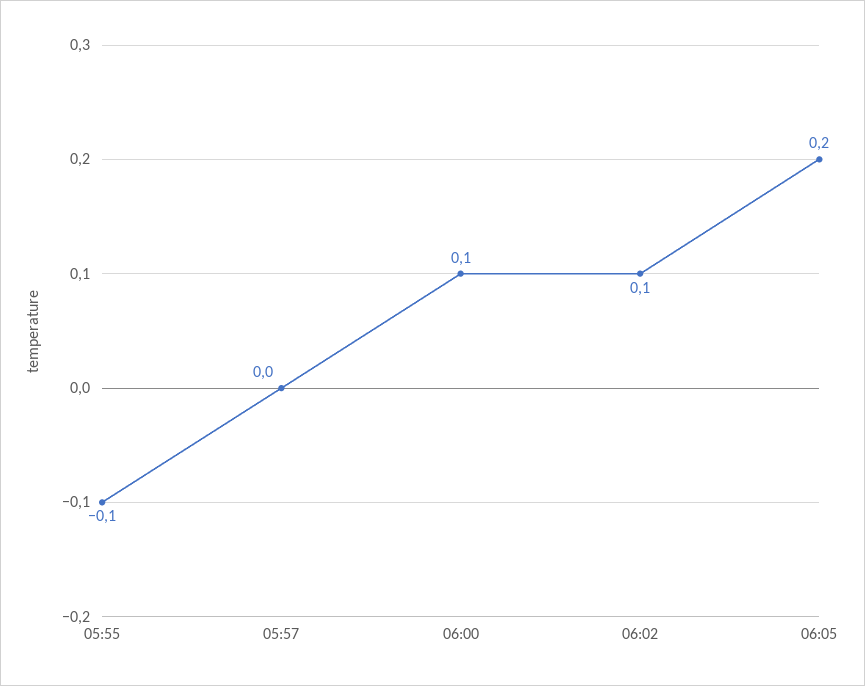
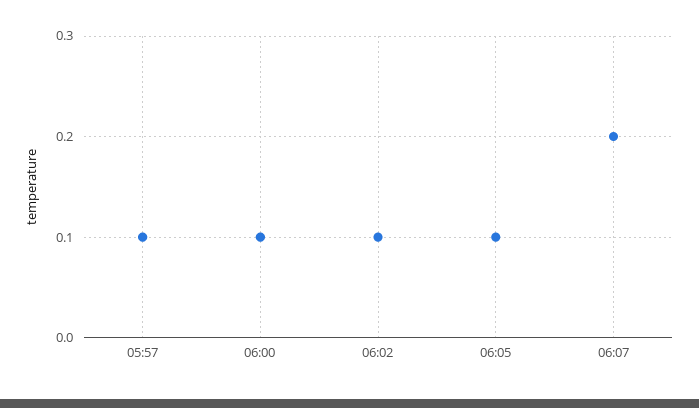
05:55: -0.1 -> none
05:57: 0 -> 0.1
06:05: 0.2 -> 0.1
06:07: none -> 0.2

